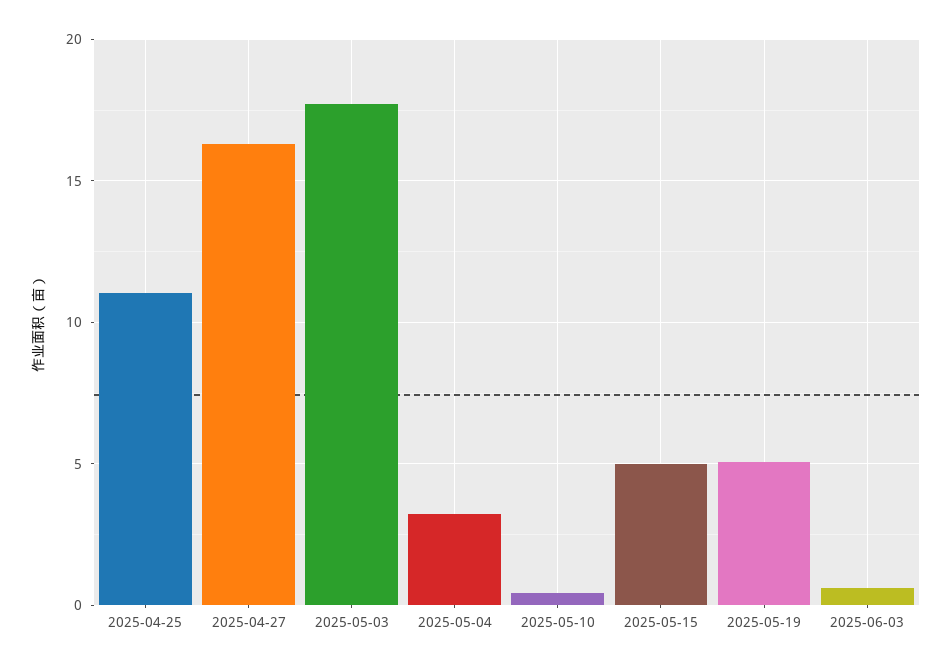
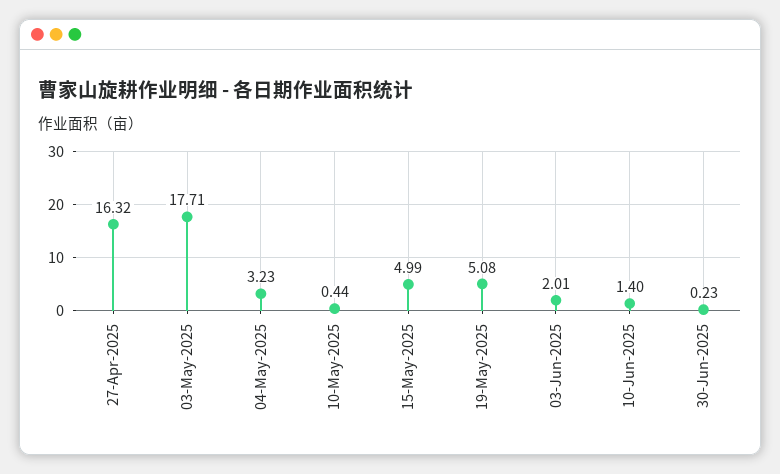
2025-04-25: 11 -> none
2025-06-03: 0.5 -> 2.01
10-Jun-2025: none -> 1.4
30-Jun-2025: none -> 0.23

